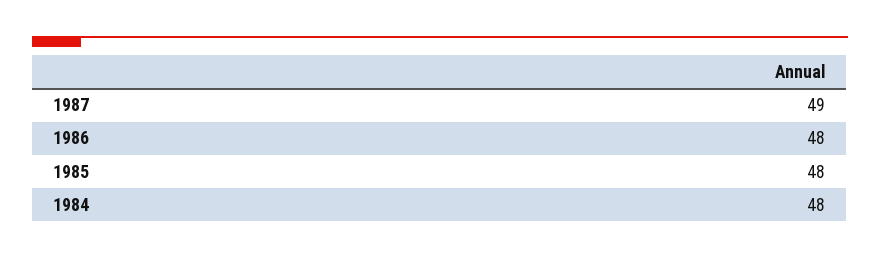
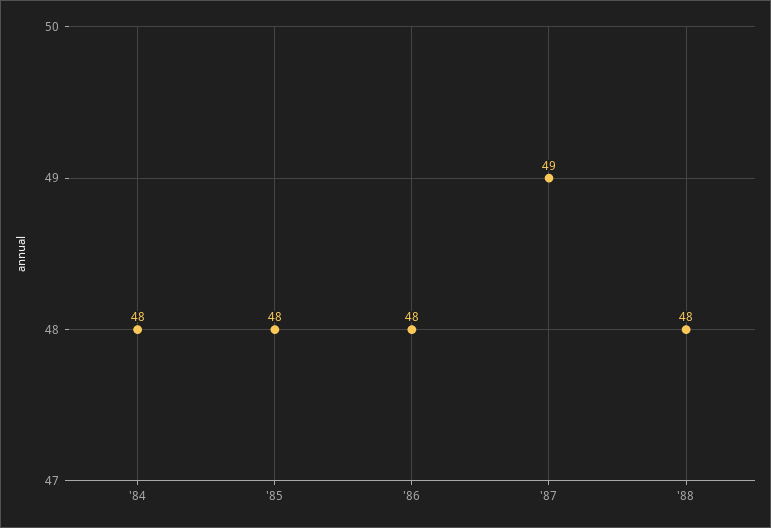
'88: none -> 48

